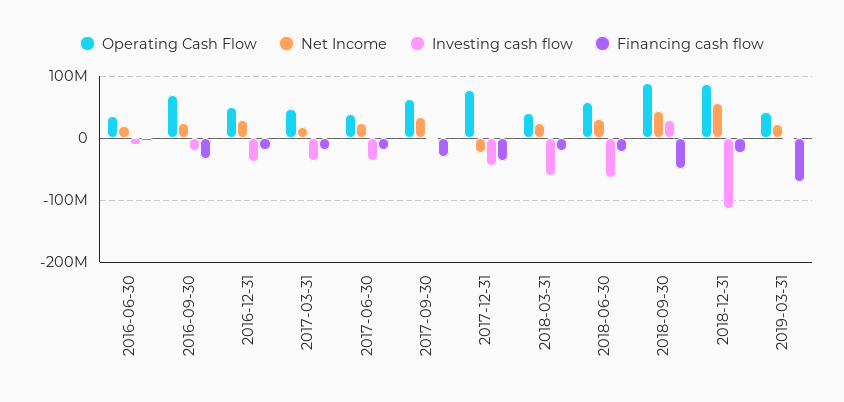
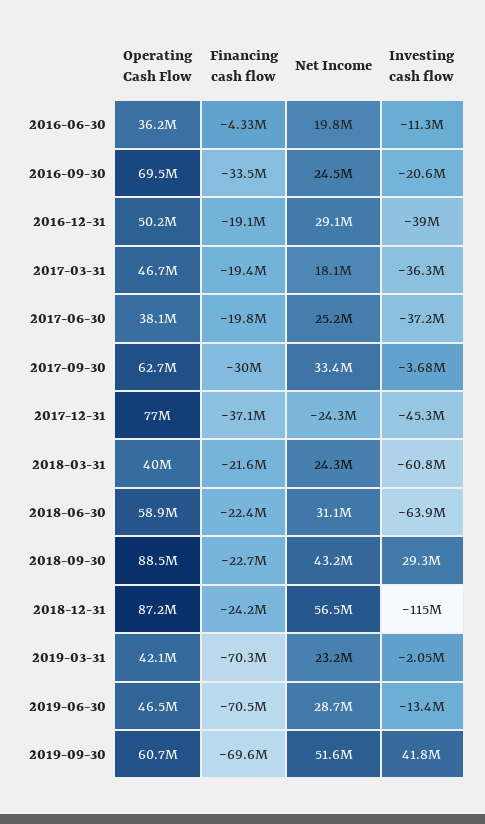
Financing cash flow, 2018-09-30: -50000000 -> -22700000
Operating Cash Flow, 2019-06-30: none -> 46500000
Financing cash flow, 2019-06-30: none -> -70500000
Net Income, 2019-06-30: none -> 28700000
Investing cash flow, 2019-06-30: none -> -13400000
Operating Cash Flow, 2019-09-30: none -> 60700000
Financing cash flow, 2019-09-30: none -> -69600000
Net Income, 2019-09-30: none -> 51600000
Investing cash flow, 2019-09-30: none -> 41800000

